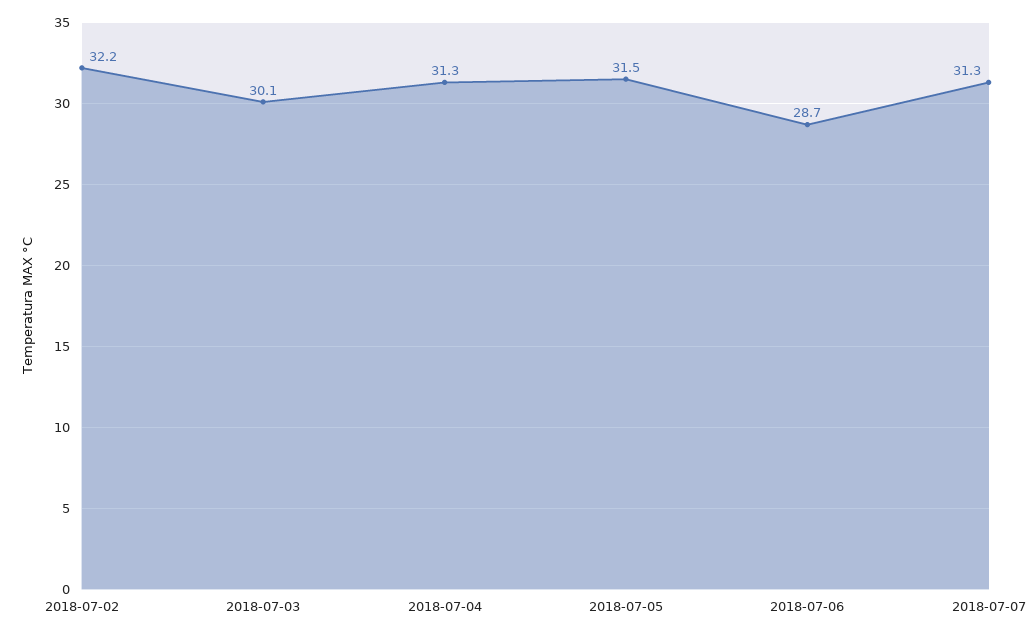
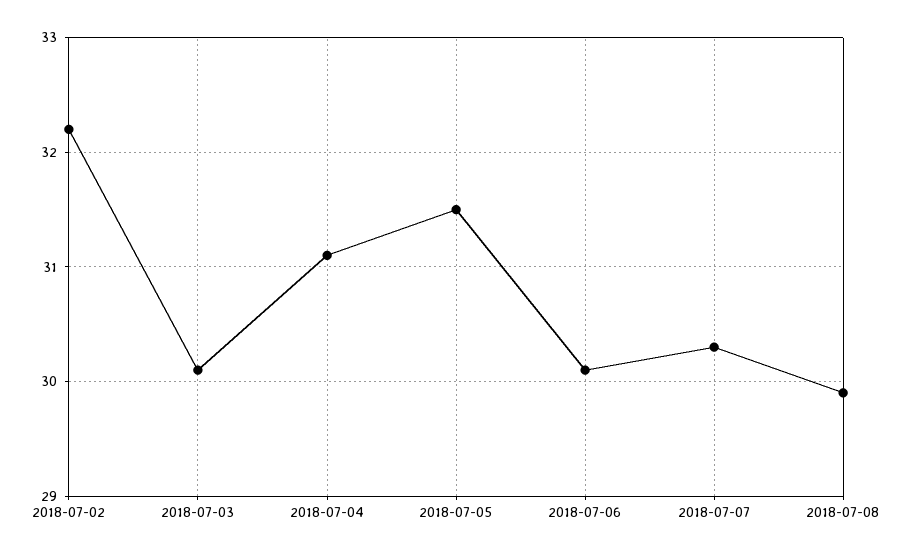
2018-07-04: 31.3 -> 31.1
2018-07-06: 28.7 -> 30.1
2018-07-07: 31.3 -> 30.3
2018-07-08: none -> 29.9

